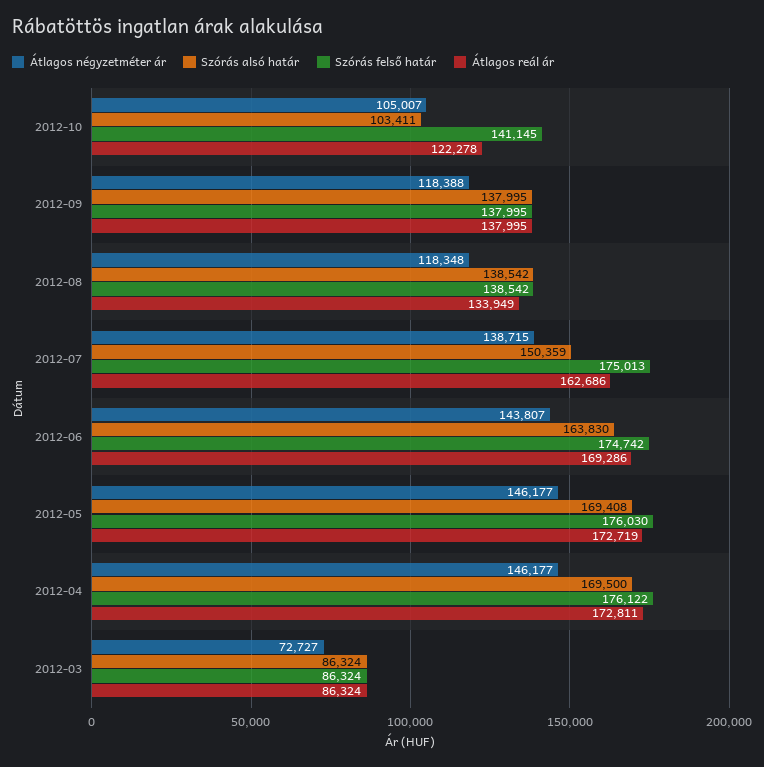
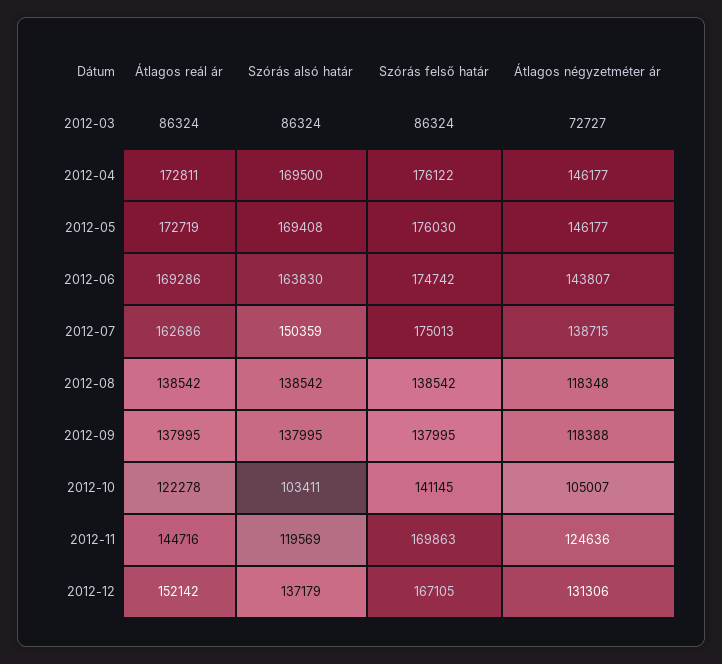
Átlagos reál ár, 2012-08: 133949 -> 138542
Átlagos reál ár, 2012-11: none -> 144716
Szórás alsó határ, 2012-11: none -> 119569
Szórás felső határ, 2012-11: none -> 169863
Átlagos négyzetméter ár, 2012-11: none -> 124636
Átlagos reál ár, 2012-12: none -> 152142
Szórás alsó határ, 2012-12: none -> 137179
Szórás felső határ, 2012-12: none -> 167105
Átlagos négyzetméter ár, 2012-12: none -> 131306

